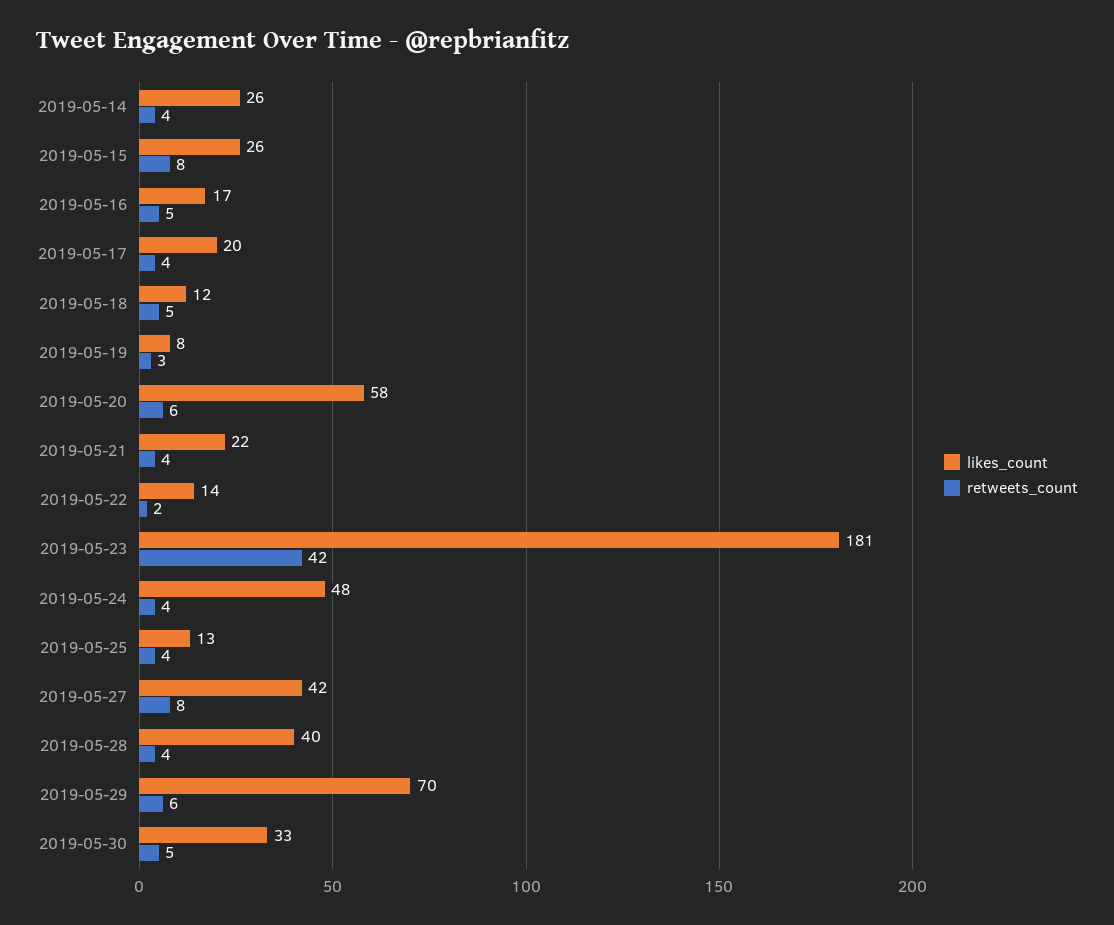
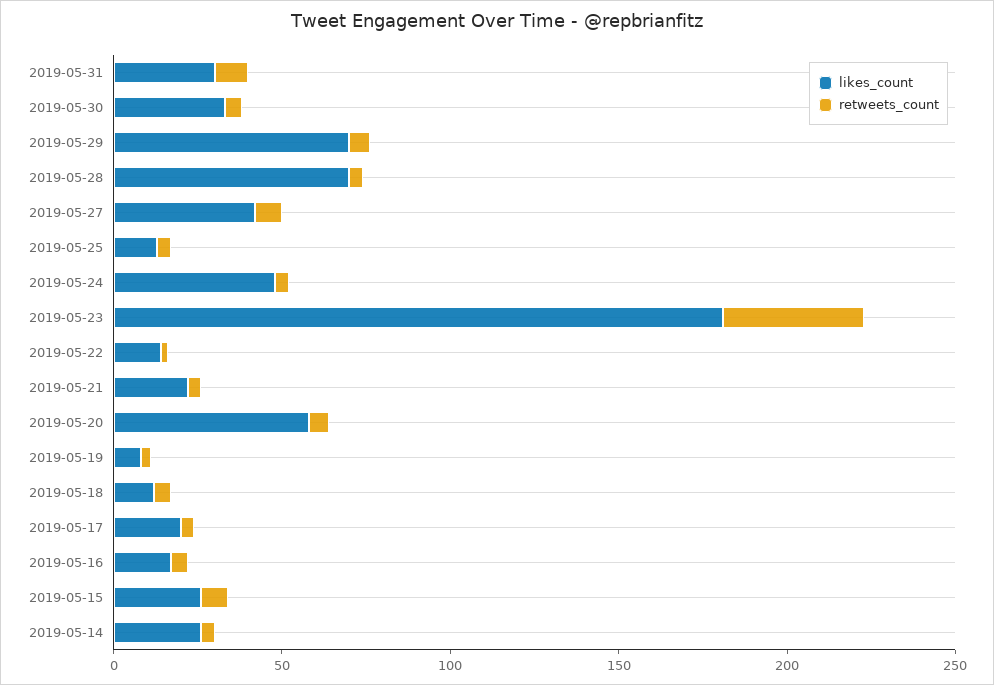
likes_count, 2019-05-28: 40 -> 70
likes_count, 2019-05-31: none -> 30
retweets_count, 2019-05-31: none -> 10

